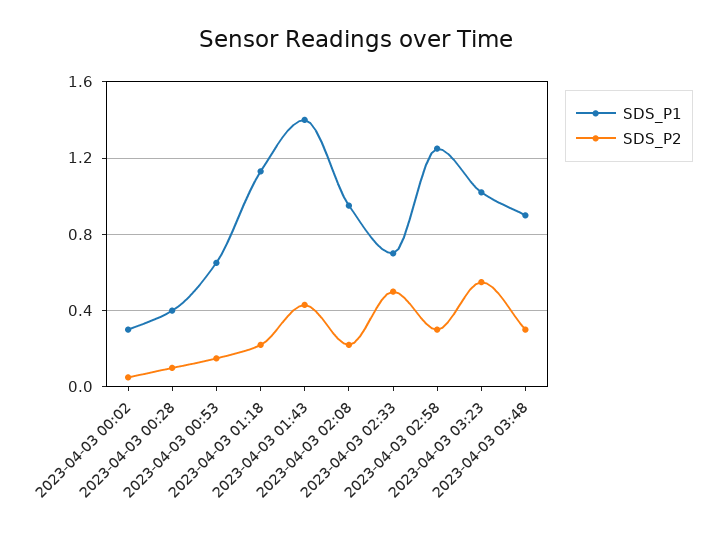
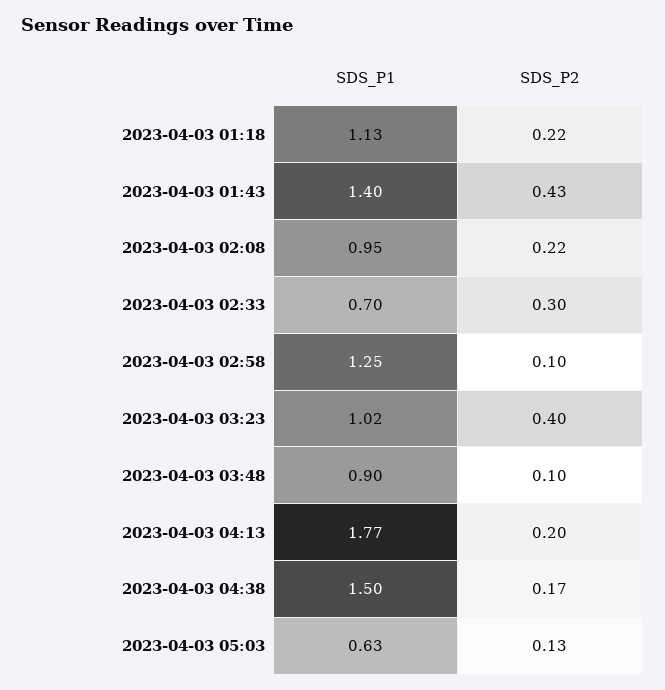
SDS_P1, 2023-04-03 00:02: 0.3 -> none
SDS_P2, 2023-04-03 00:02: 0.05 -> none
SDS_P1, 2023-04-03 00:28: 0.4 -> none
SDS_P2, 2023-04-03 00:28: 0.1 -> none
SDS_P1, 2023-04-03 00:53: 0.65 -> none
SDS_P2, 2023-04-03 00:53: 0.15 -> none
SDS_P2, 2023-04-03 02:33: 0.5 -> 0.3
SDS_P2, 2023-04-03 02:58: 0.3 -> 0.1
SDS_P2, 2023-04-03 03:23: 0.55 -> 0.4
SDS_P2, 2023-04-03 03:48: 0.3 -> 0.1
SDS_P1, 2023-04-03 04:13: none -> 1.77
SDS_P2, 2023-04-03 04:13: none -> 0.2
SDS_P1, 2023-04-03 04:38: none -> 1.5
SDS_P2, 2023-04-03 04:38: none -> 0.17
SDS_P1, 2023-04-03 05:03: none -> 0.63
SDS_P2, 2023-04-03 05:03: none -> 0.13

